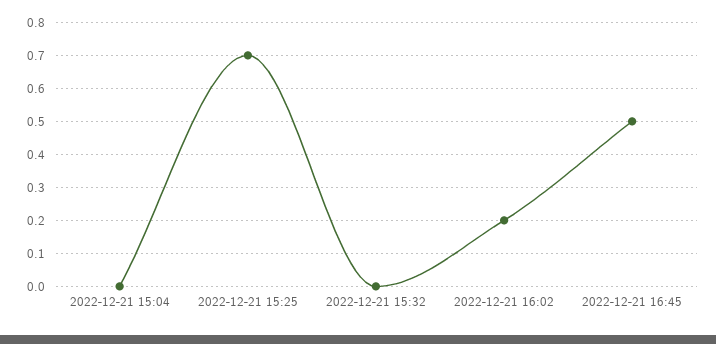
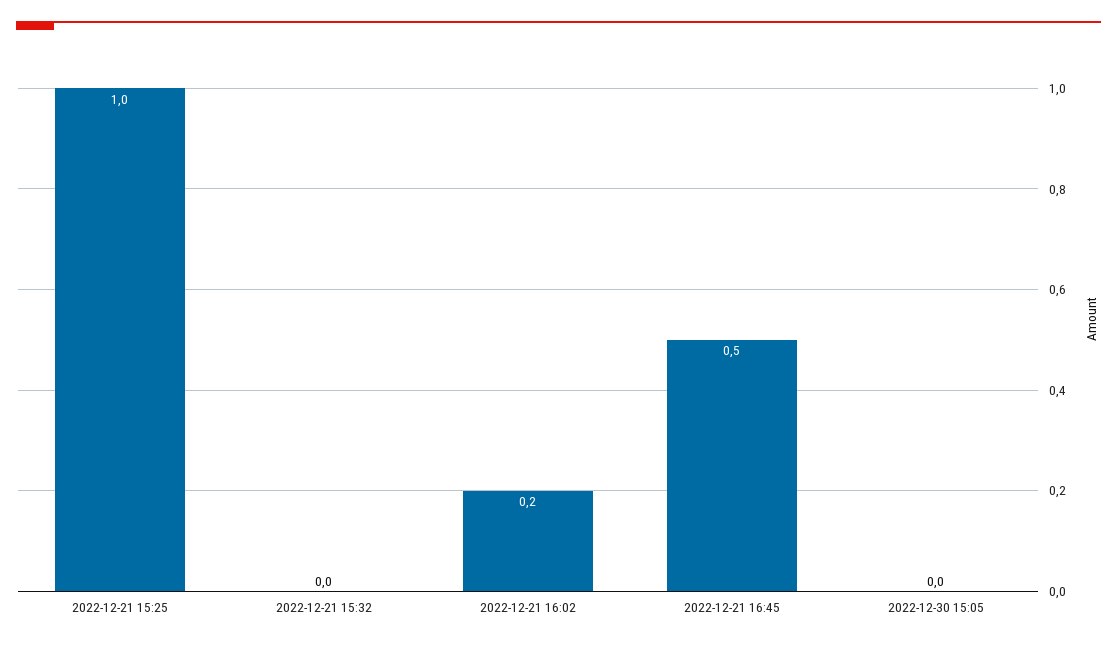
2022-12-21 15:04: 0 -> none
2022-12-21 15:25: 0.7 -> 1
2022-12-30 15:05: none -> 0

